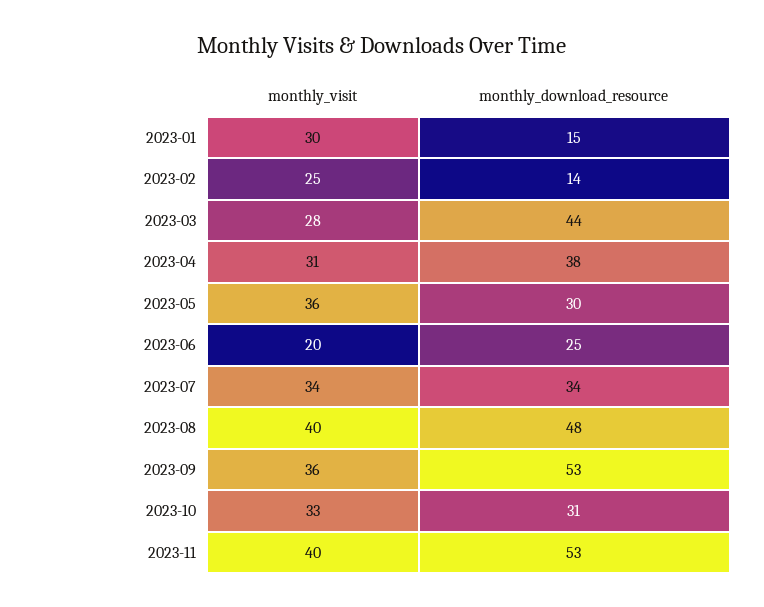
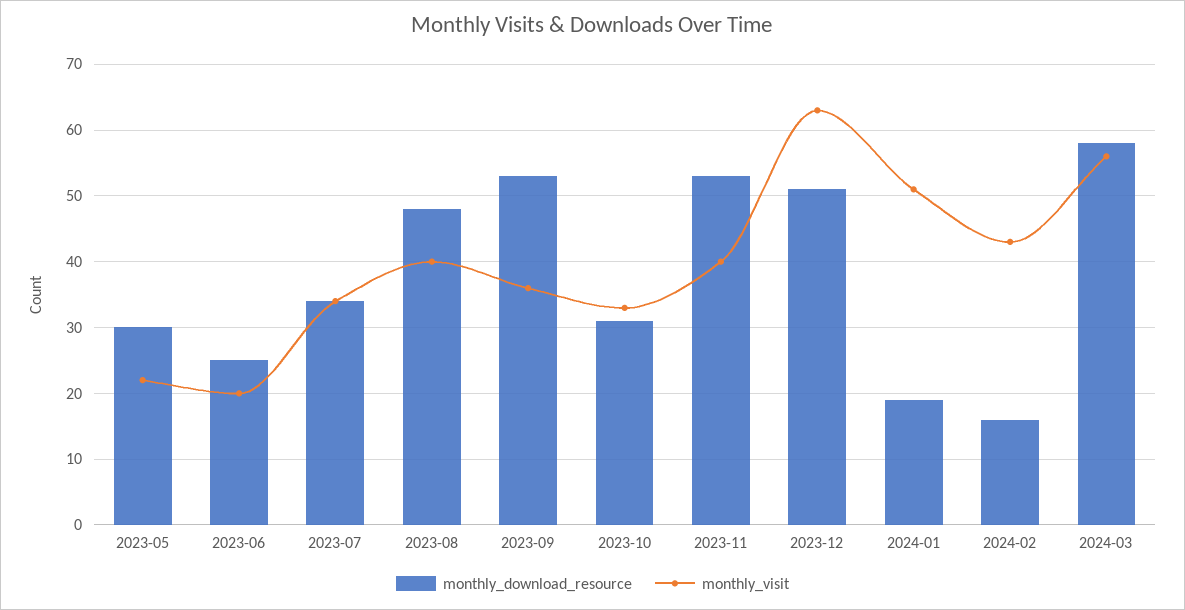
monthly_visit, 2023-01: 30 -> none
monthly_download_resource, 2023-01: 15 -> none
monthly_visit, 2023-02: 25 -> none
monthly_download_resource, 2023-02: 14 -> none
monthly_visit, 2023-03: 28 -> none
monthly_download_resource, 2023-03: 44 -> none
monthly_visit, 2023-04: 31 -> none
monthly_download_resource, 2023-04: 38 -> none
monthly_visit, 2023-05: 36 -> 22
monthly_download_resource, 2023-12: none -> 51
monthly_visit, 2023-12: none -> 63
monthly_download_resource, 2024-01: none -> 19
monthly_visit, 2024-01: none -> 51
monthly_download_resource, 2024-02: none -> 16
monthly_visit, 2024-02: none -> 43
monthly_download_resource, 2024-03: none -> 58
monthly_visit, 2024-03: none -> 56

